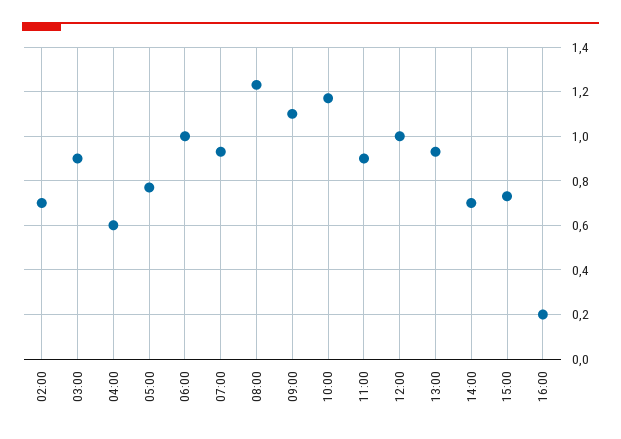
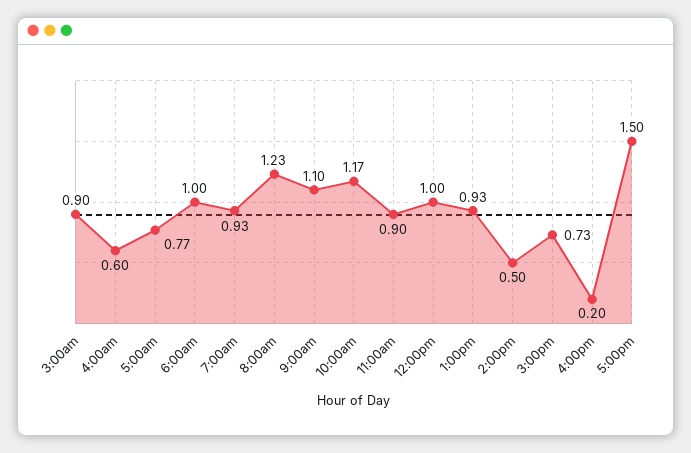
02:00: 0.7 -> none
14:00: 0.7 -> 0.5
5:00pm: none -> 1.5

